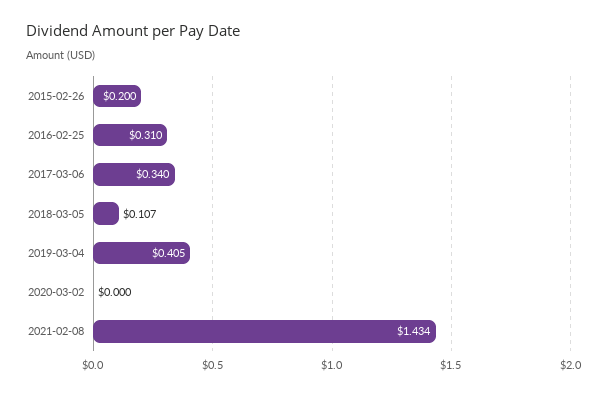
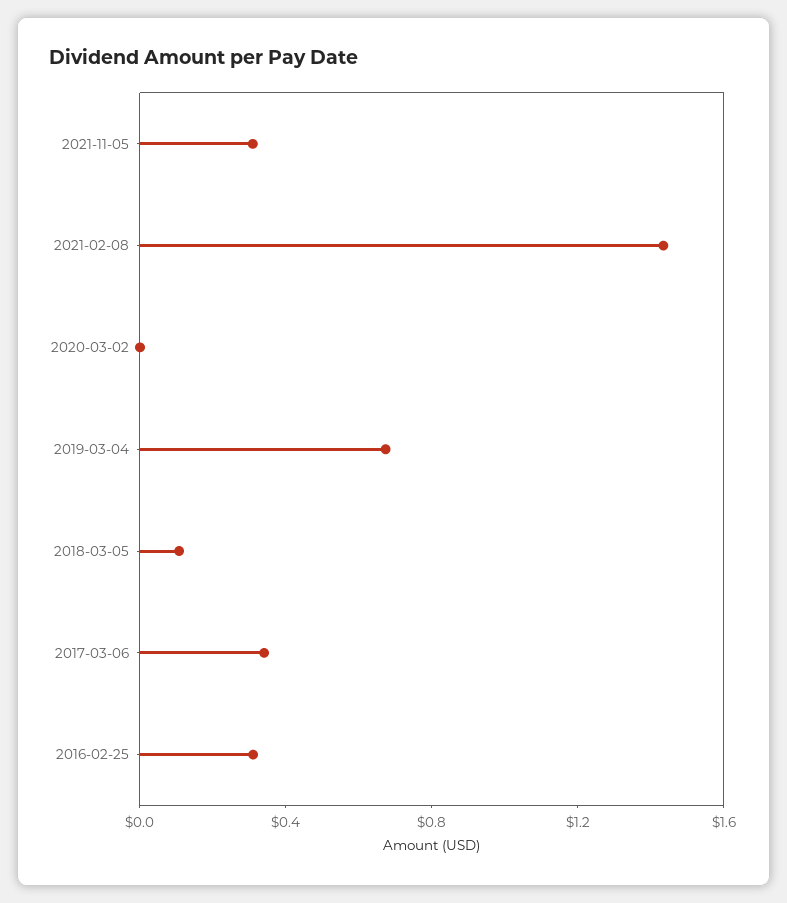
2015-02-26: 0.2 -> none
2019-03-04: 0.405 -> 0.7
2021-11-05: none -> 0.3

